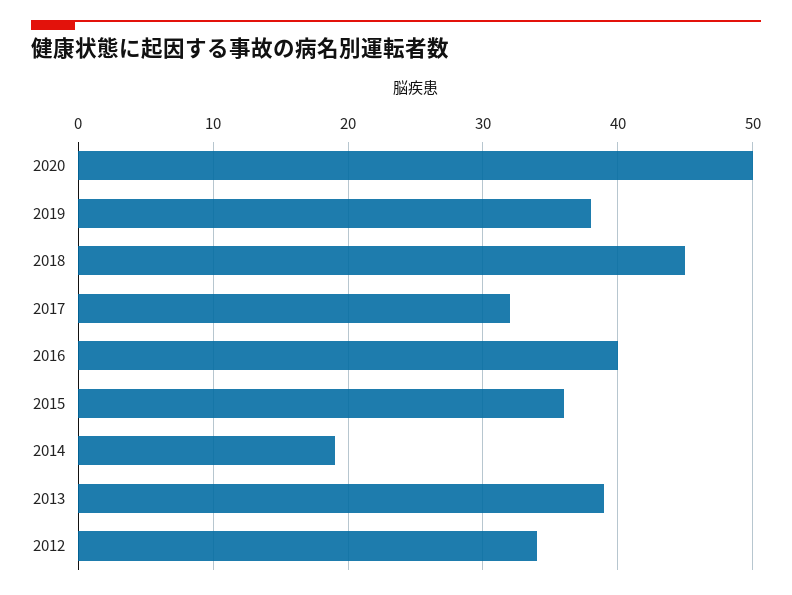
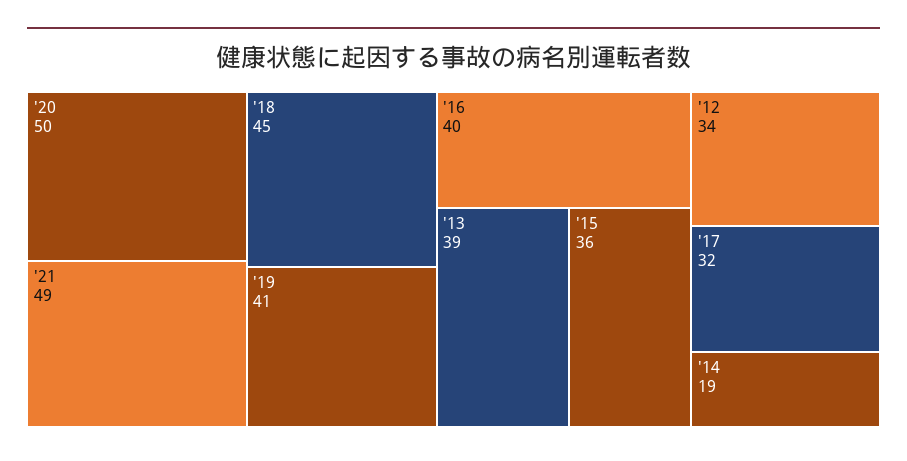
2019: 38 -> 41
'21: none -> 49

